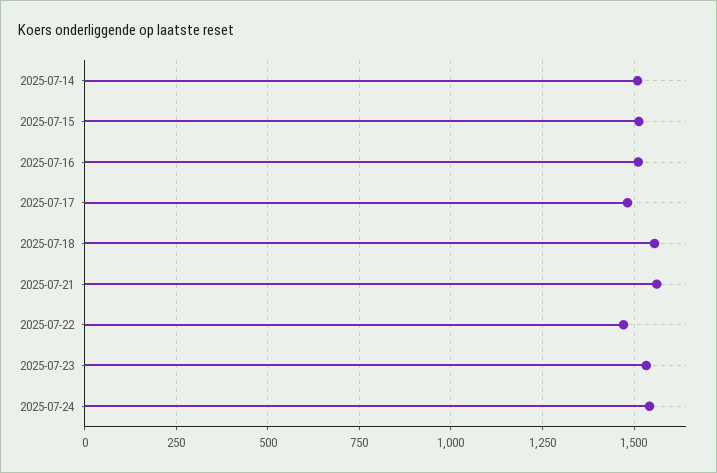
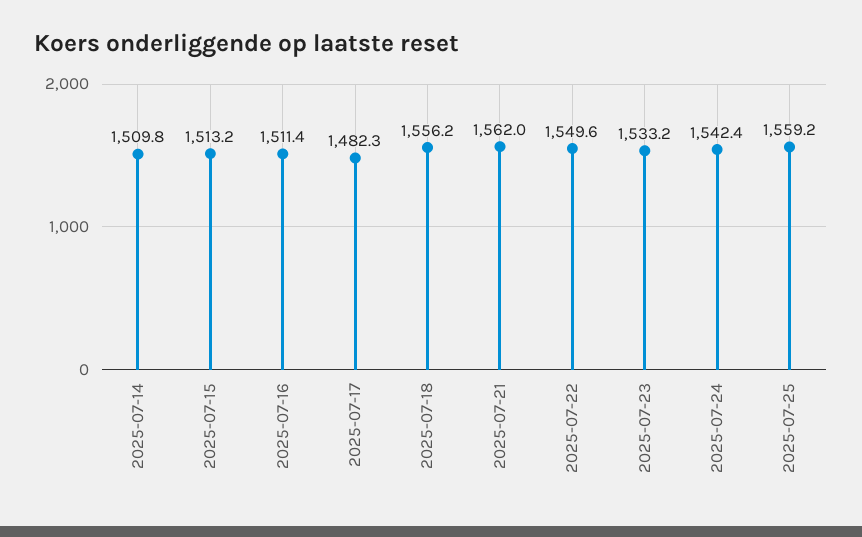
2025-07-22: 1475 -> 1549.6
2025-07-25: none -> 1559.2

